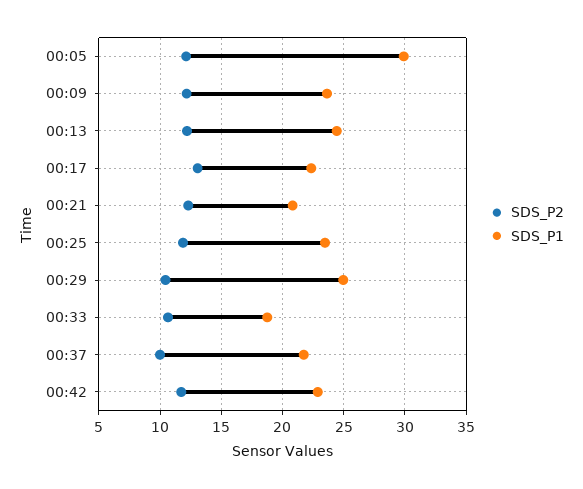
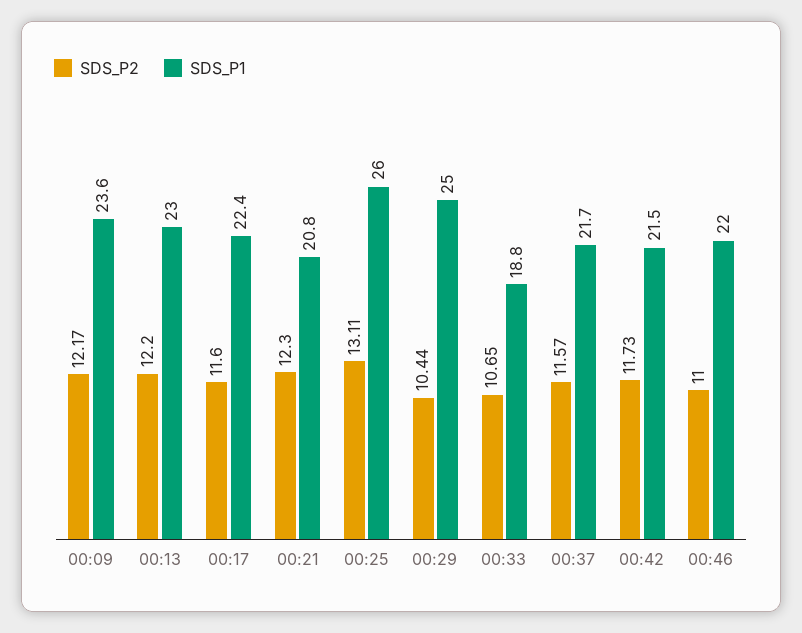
SDS_P2, 00:05: 12 -> none
SDS_P1, 00:05: 30 -> none
SDS_P1, 00:13: 24.5 -> 23
SDS_P2, 00:17: 13 -> 11.6
SDS_P2, 00:25: 12 -> 13.11
SDS_P1, 00:25: 23.5 -> 26
SDS_P2, 00:37: 10 -> 11.57
SDS_P1, 00:42: 23 -> 21.5
SDS_P2, 00:46: none -> 11
SDS_P1, 00:46: none -> 22

